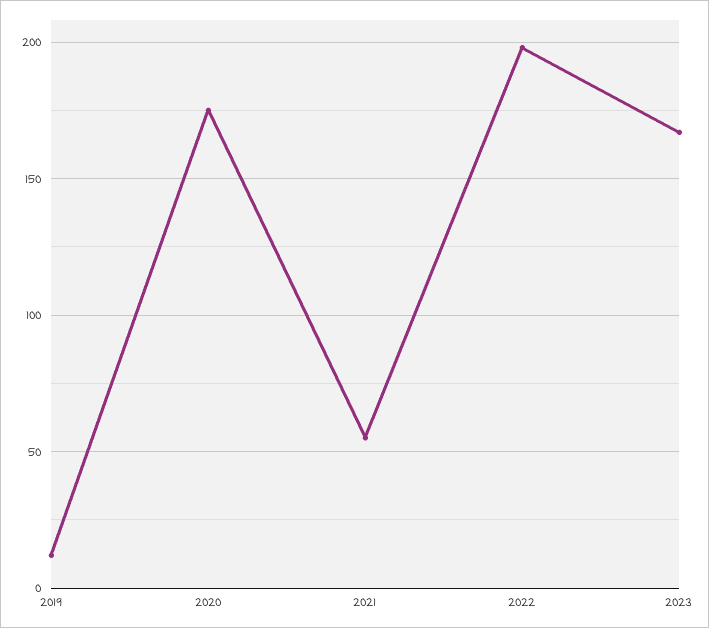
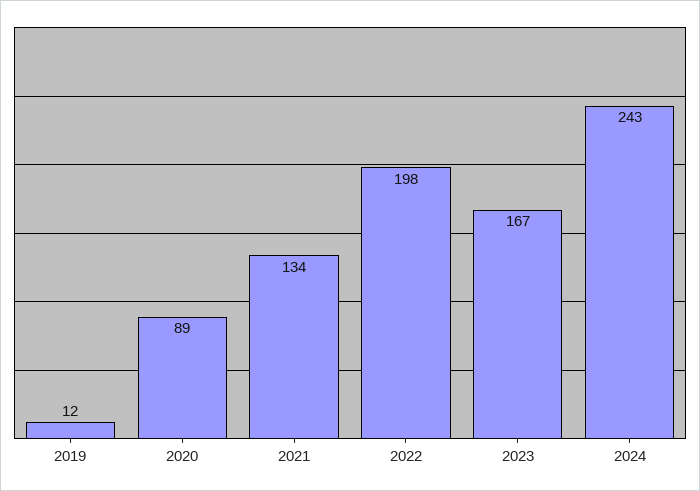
2020: 175 -> 89
2021: 55 -> 134
2024: none -> 243

